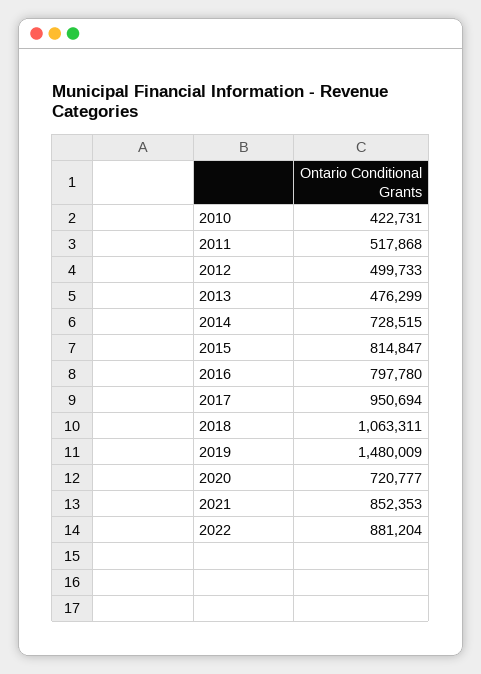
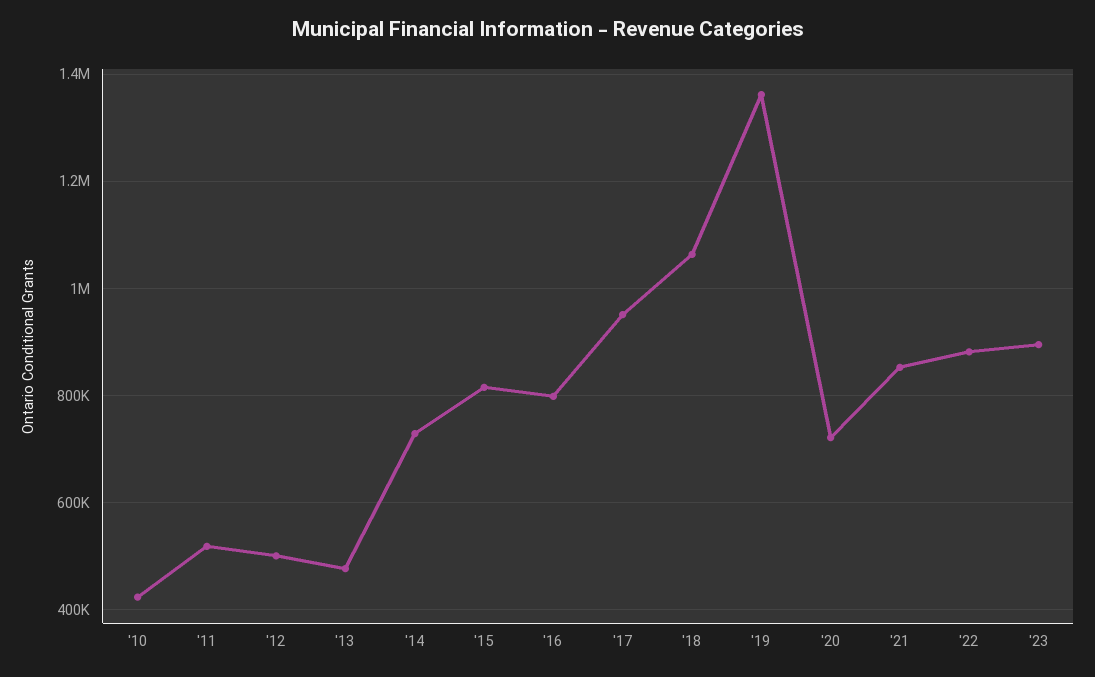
2019: 1480009 -> 1360000
'23: none -> 900000

